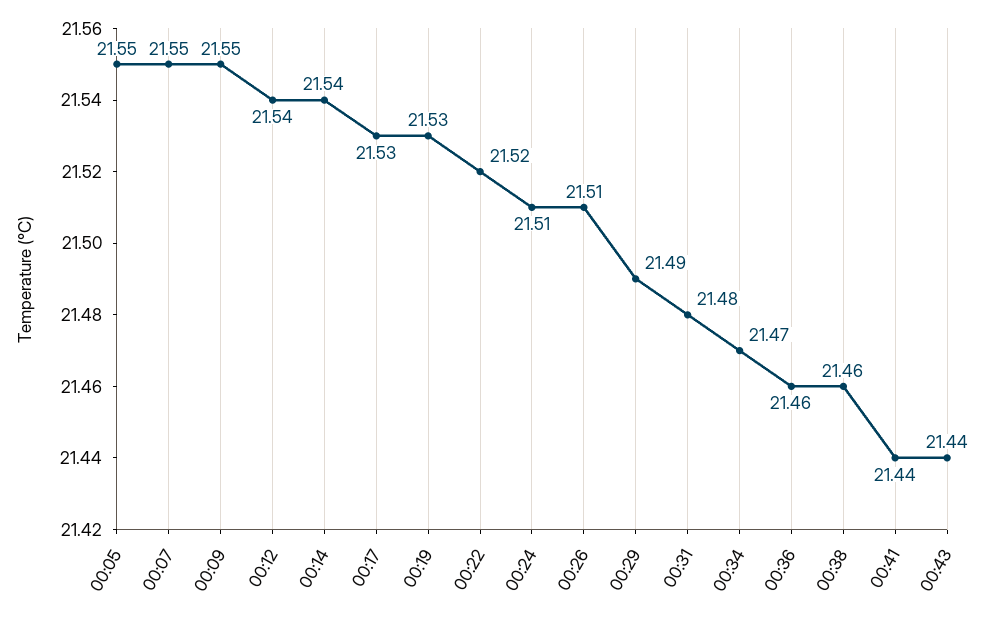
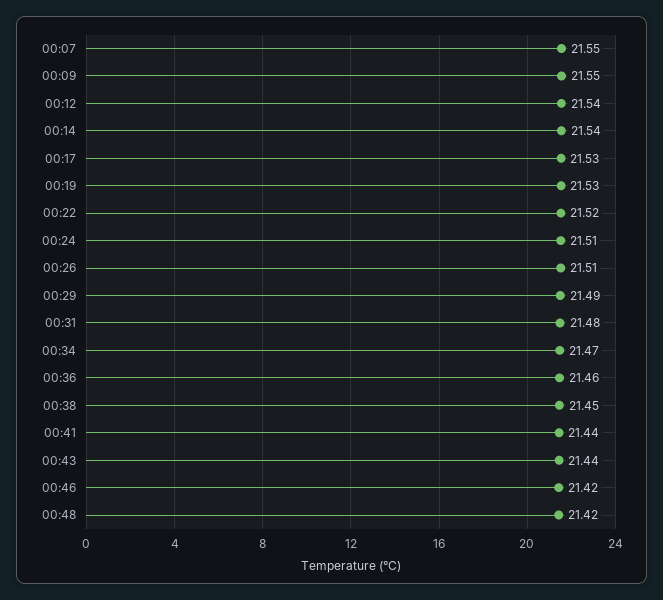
00:05: 21.55 -> none
00:38: 21.46 -> 21.45
00:46: none -> 21.42
00:48: none -> 21.42

